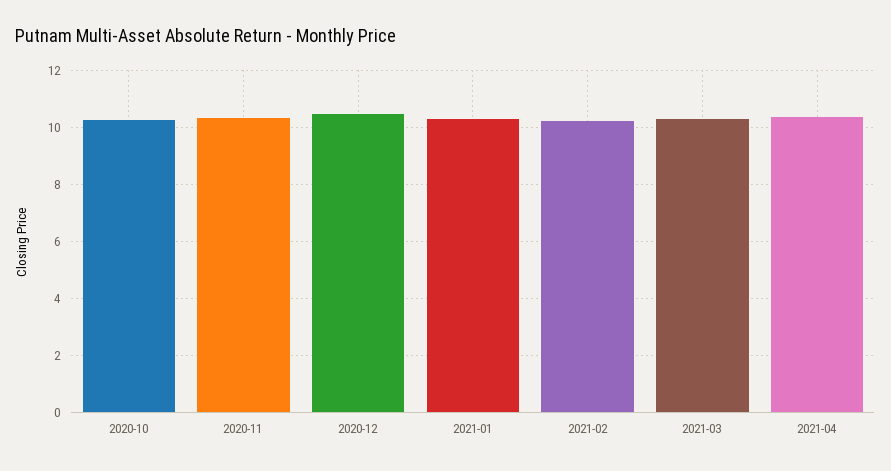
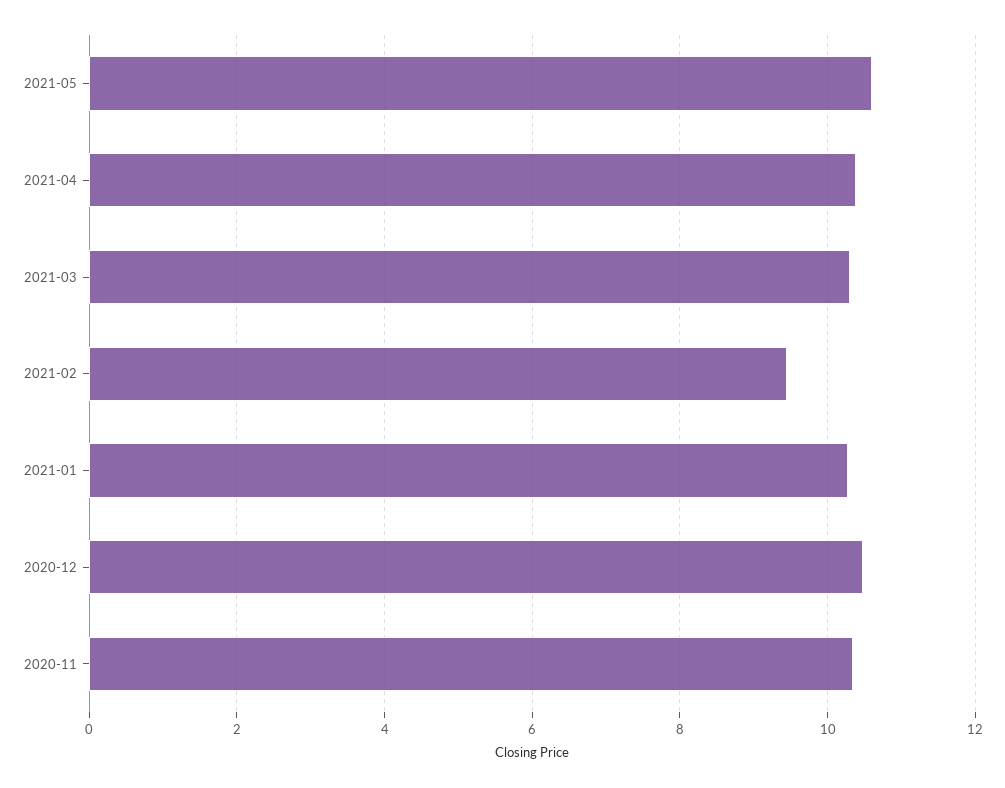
2020-10: 10.25 -> none
2021-02: 10.25 -> 9.4
2021-05: none -> 10.6

